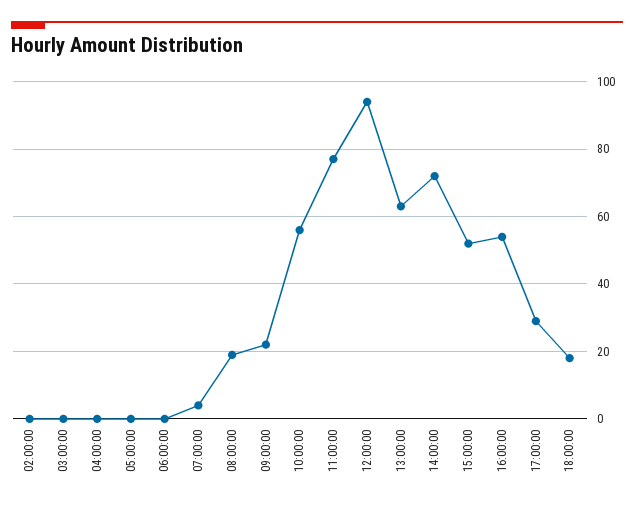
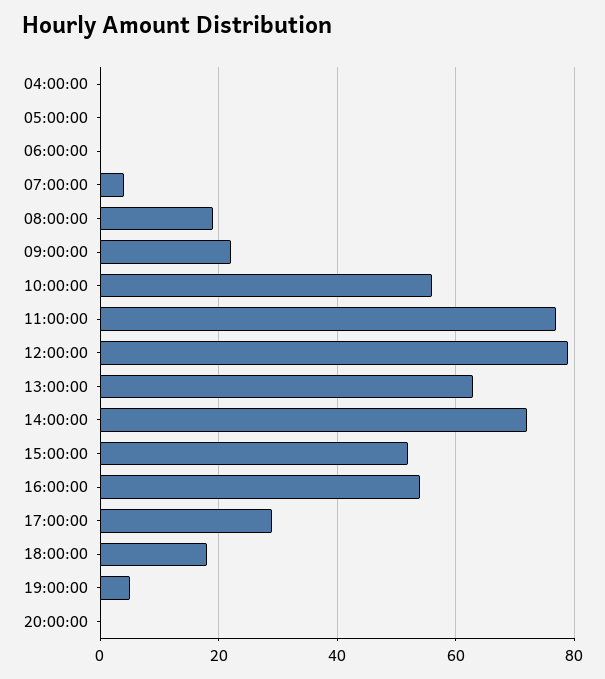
02:00:00: 0 -> none
03:00:00: 0 -> none
12:00:00: 95 -> 80
19:00:00: none -> 5
20:00:00: none -> 0

